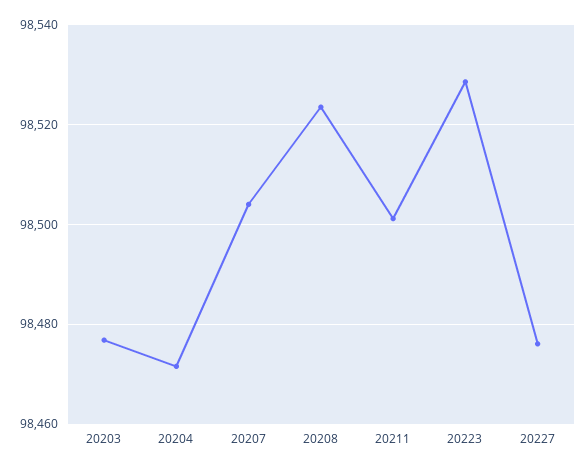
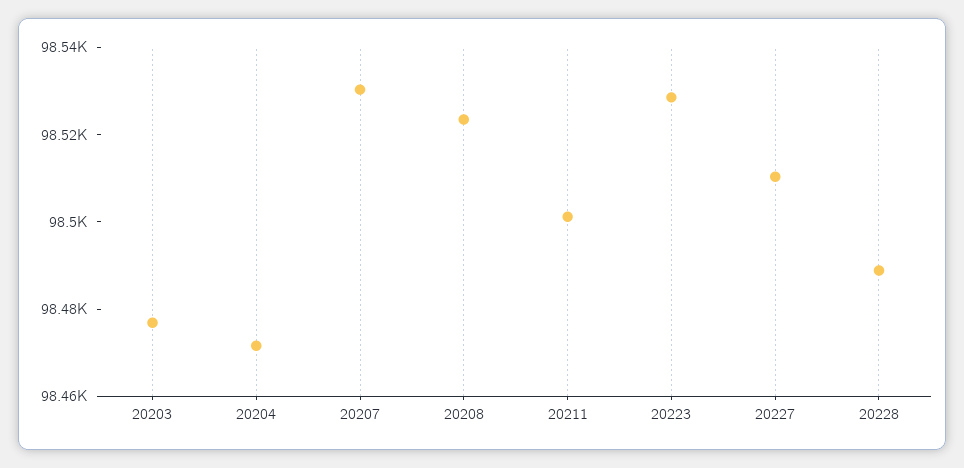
20207: 98504 -> 98530
20227: 98476 -> 98510
20228: none -> 98490

